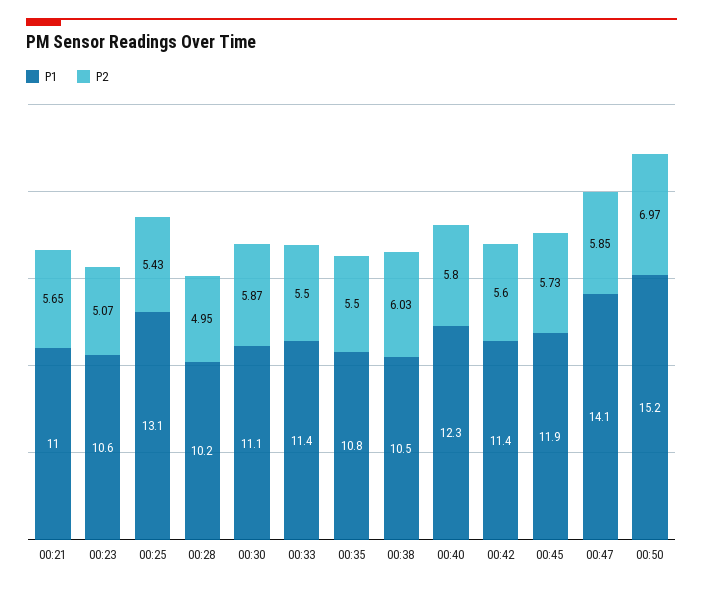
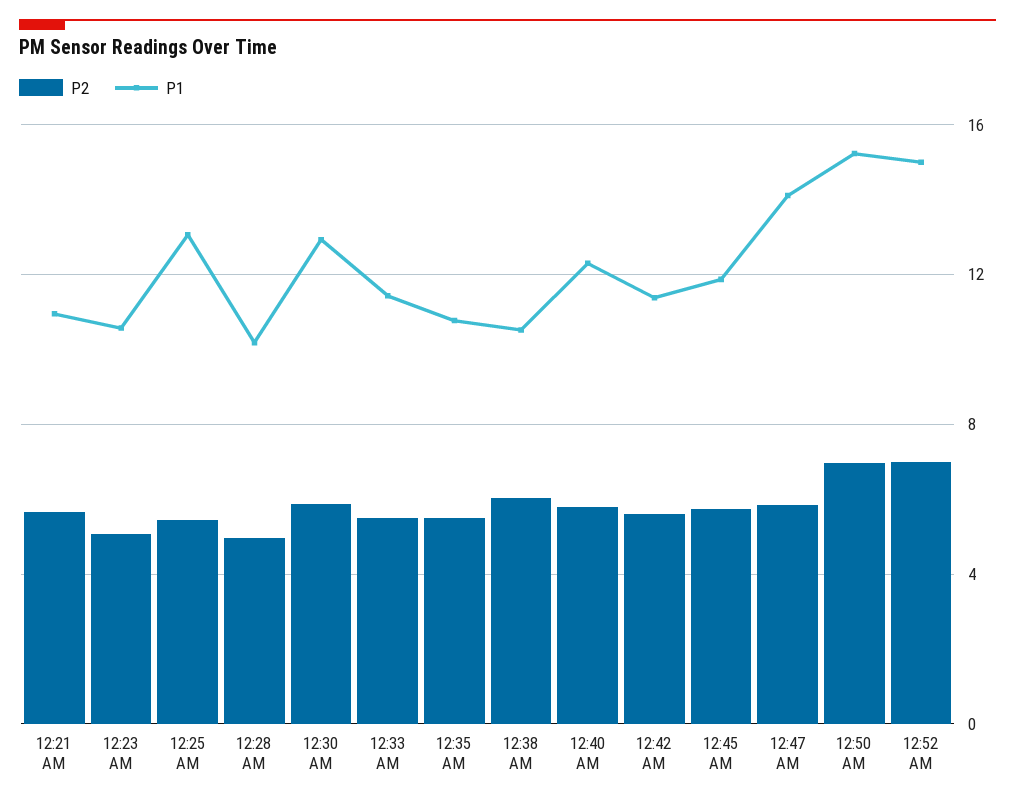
P1, 00:30: 11.1 -> 13
P2, 12:52 AM: none -> 7
P1, 12:52 AM: none -> 15

